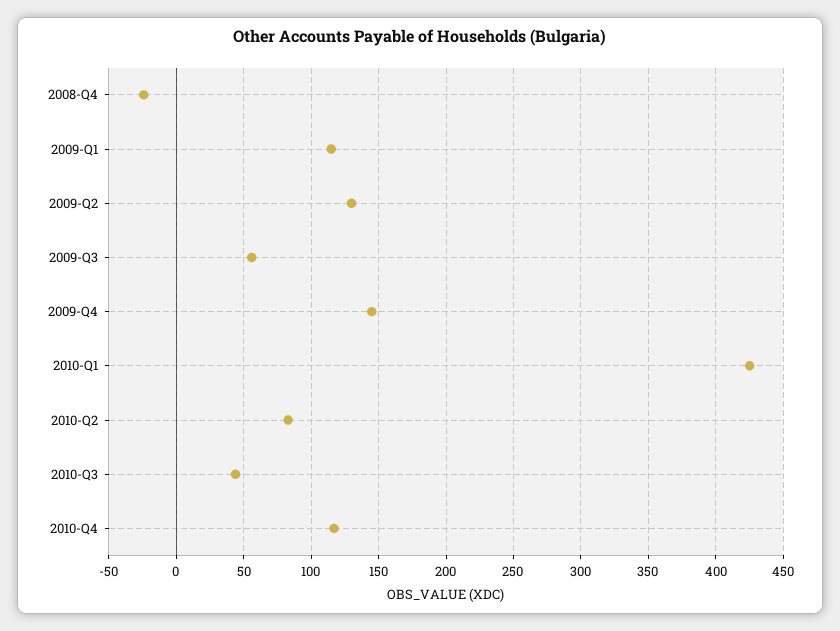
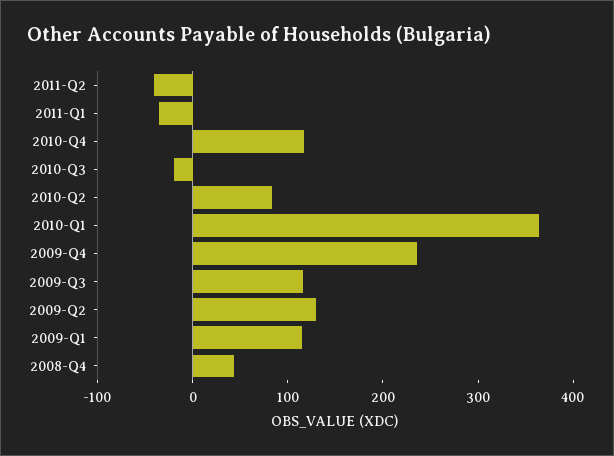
2008-Q4: -25 -> 40
2009-Q3: 55 -> 120
2009-Q4: 145 -> 240
2010-Q1: 425 -> 360
2010-Q3: 45 -> -20
2011-Q2: none -> -40
2011-Q1: none -> -40

